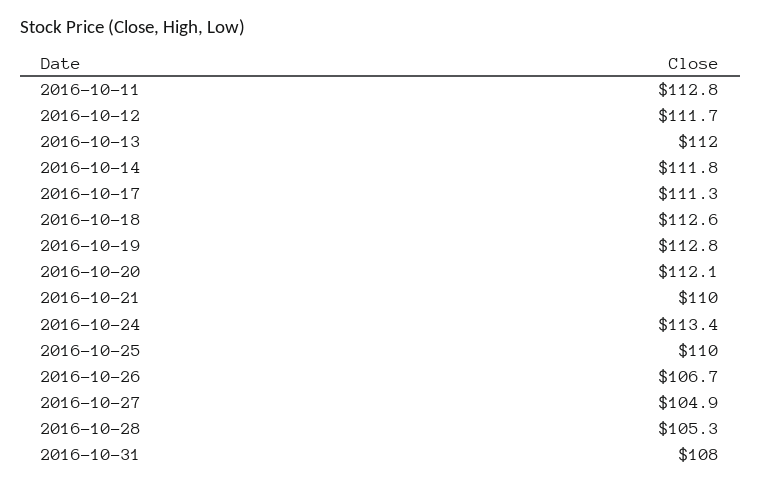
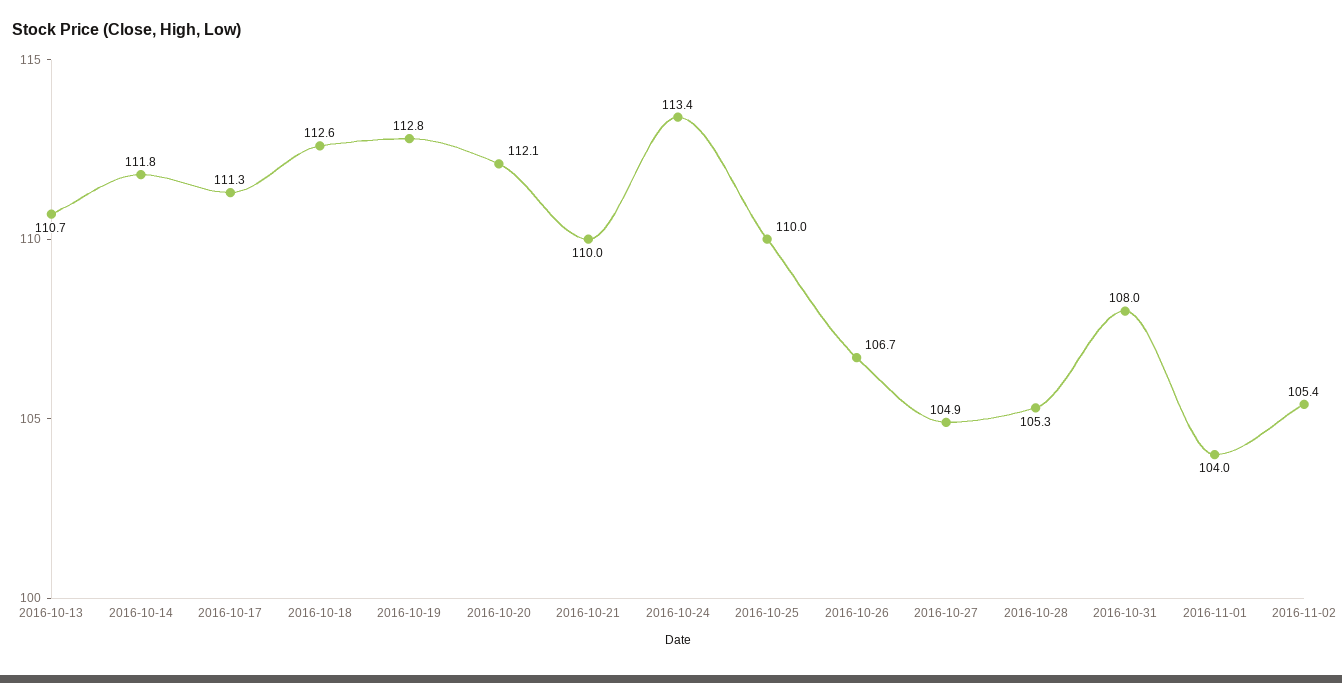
2016-10-11: 112.8 -> none
2016-10-12: 111.7 -> none
2016-10-13: 112 -> 110.7
2016-11-01: none -> 104
2016-11-02: none -> 105.4

